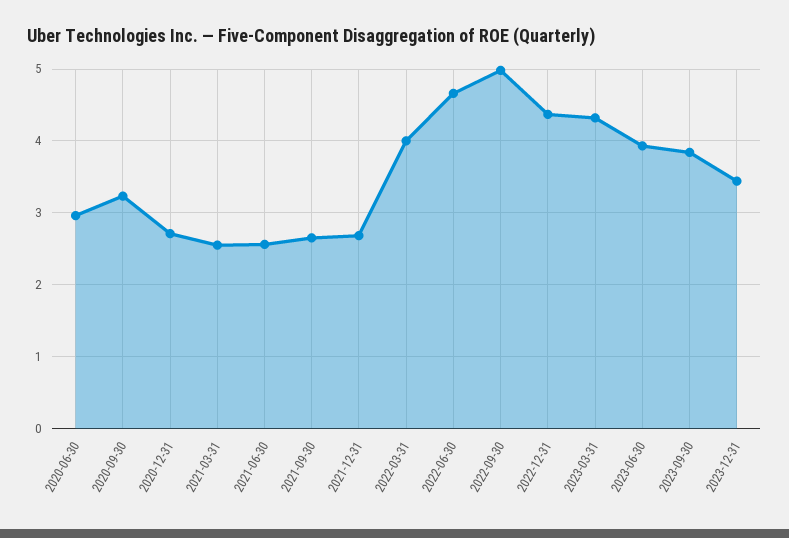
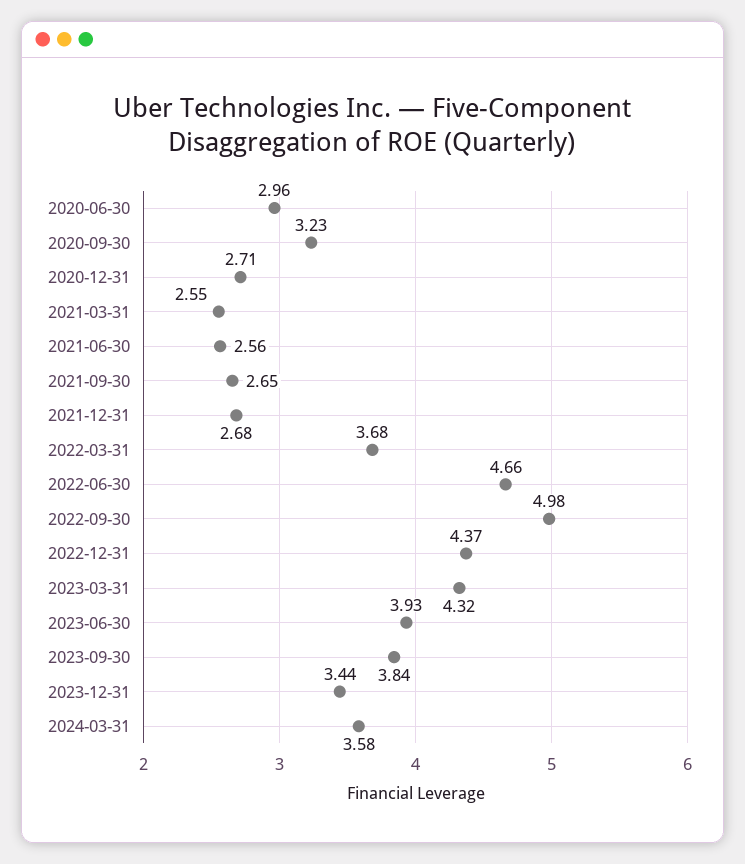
2022-03-31: 4 -> 3.68
2024-03-31: none -> 3.58

